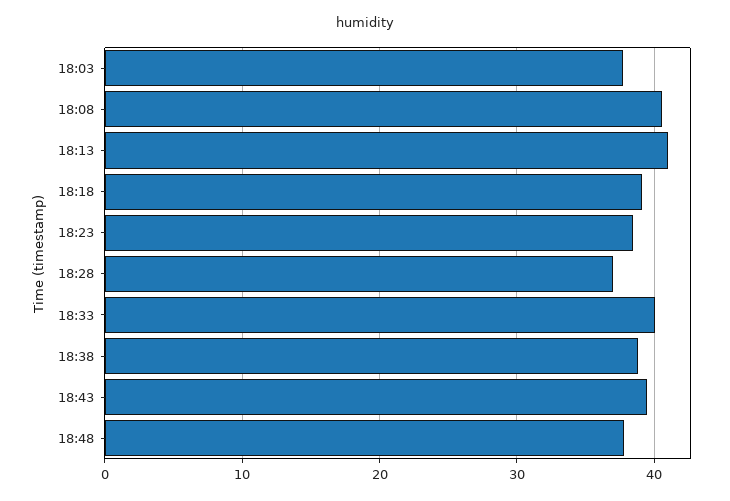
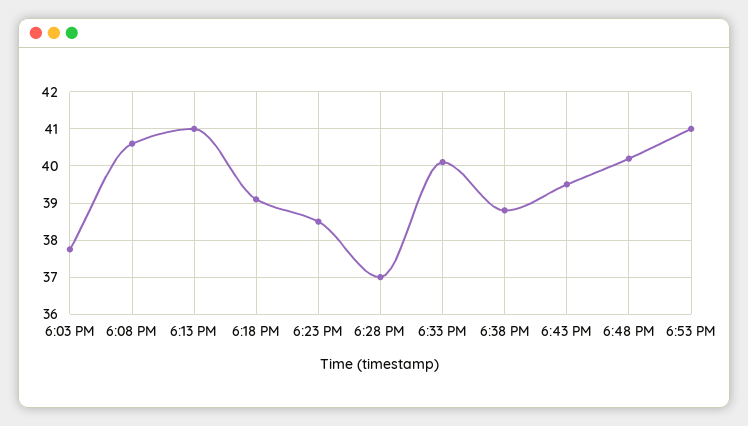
18:48: 38 -> 40.2
6:53 PM: none -> 41

